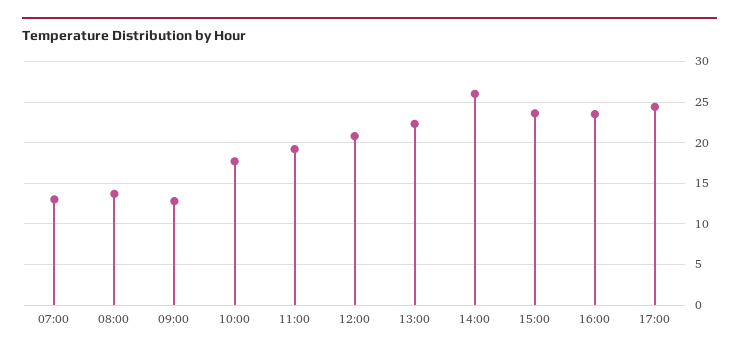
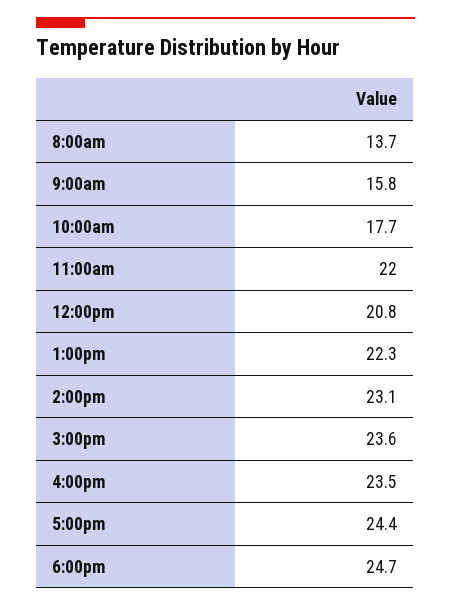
07:00: 13 -> none
09:00: 13 -> 15.8
11:00: 19 -> 22
14:00: 26 -> 23.1
6:00pm: none -> 24.7

